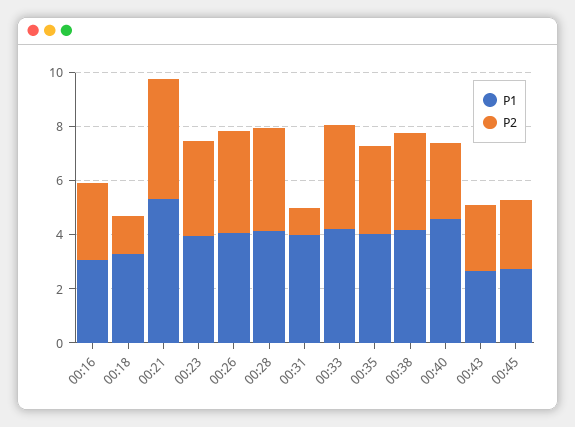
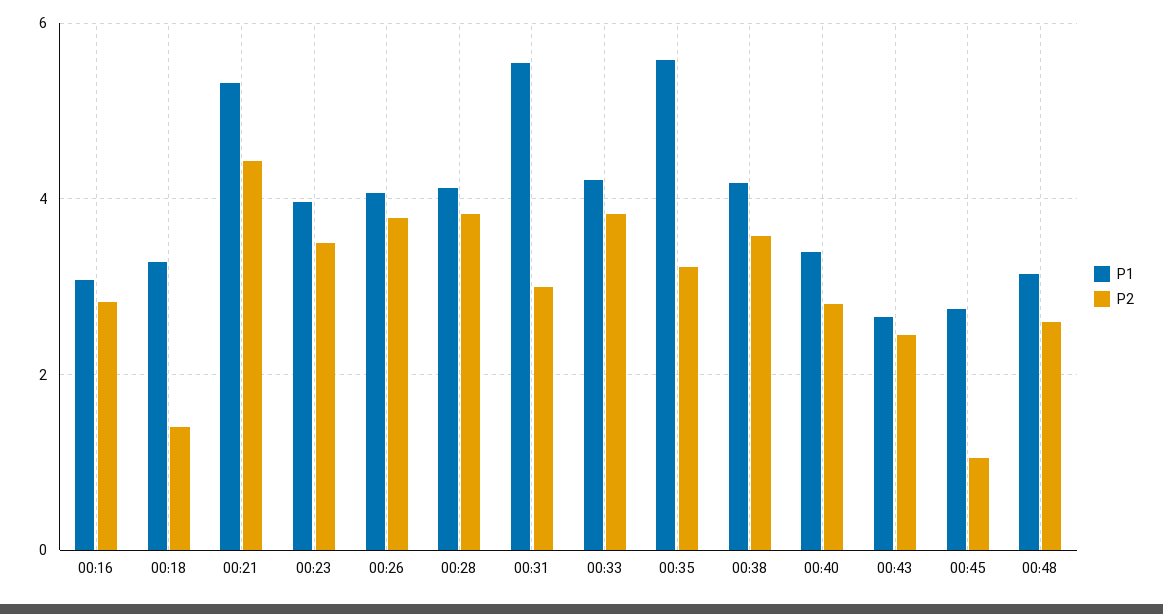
P1, 00:31: 4 -> 5.6
P2, 00:31: 1 -> 3
P1, 00:35: 4 -> 5.6
P1, 00:40: 4.5 -> 3.4
P2, 00:45: 2.5 -> 1
P1, 00:48: none -> 3.2
P2, 00:48: none -> 2.6

